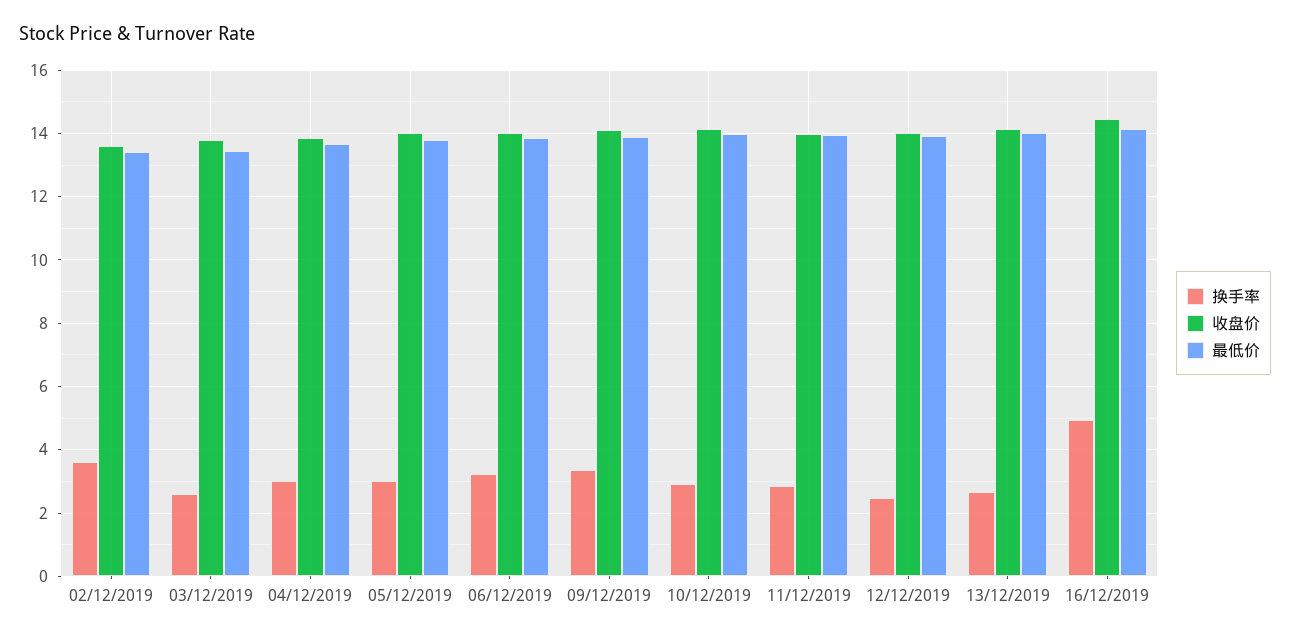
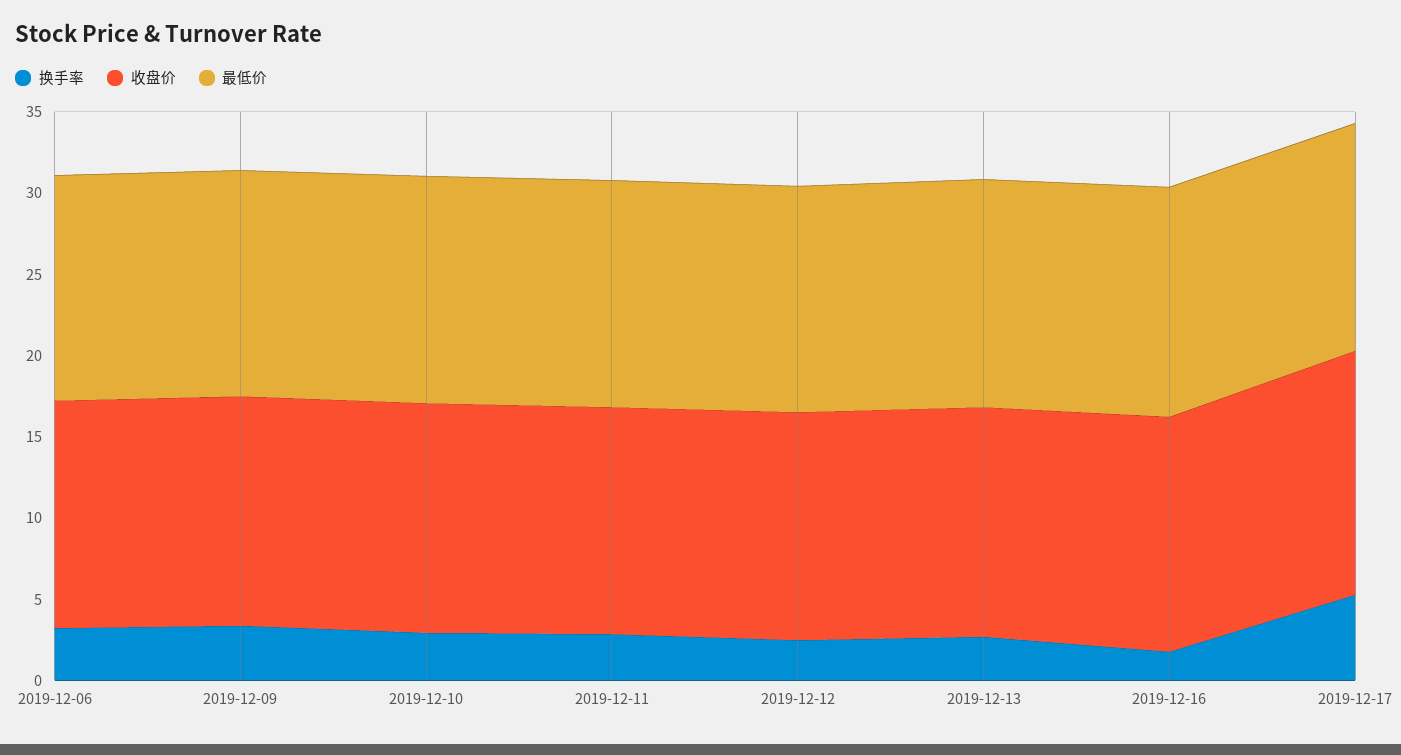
换手率, 02/12/2019: 3.6 -> none
收盘价, 02/12/2019: 13.6 -> none
最低价, 02/12/2019: 13.4 -> none
换手率, 03/12/2019: 2.6 -> none
收盘价, 03/12/2019: 13.8 -> none
最低价, 03/12/2019: 13.4 -> none
换手率, 04/12/2019: 3 -> none
收盘价, 04/12/2019: 13.8 -> none
最低价, 04/12/2019: 13.6 -> none
换手率, 05/12/2019: 3 -> none
收盘价, 05/12/2019: 14 -> none
最低价, 05/12/2019: 13.8 -> none
换手率, 16/12/2019: 5 -> 2
换手率, 2019-12-17: none -> 5
收盘价, 2019-12-17: none -> 15
最低价, 2019-12-17: none -> 14

